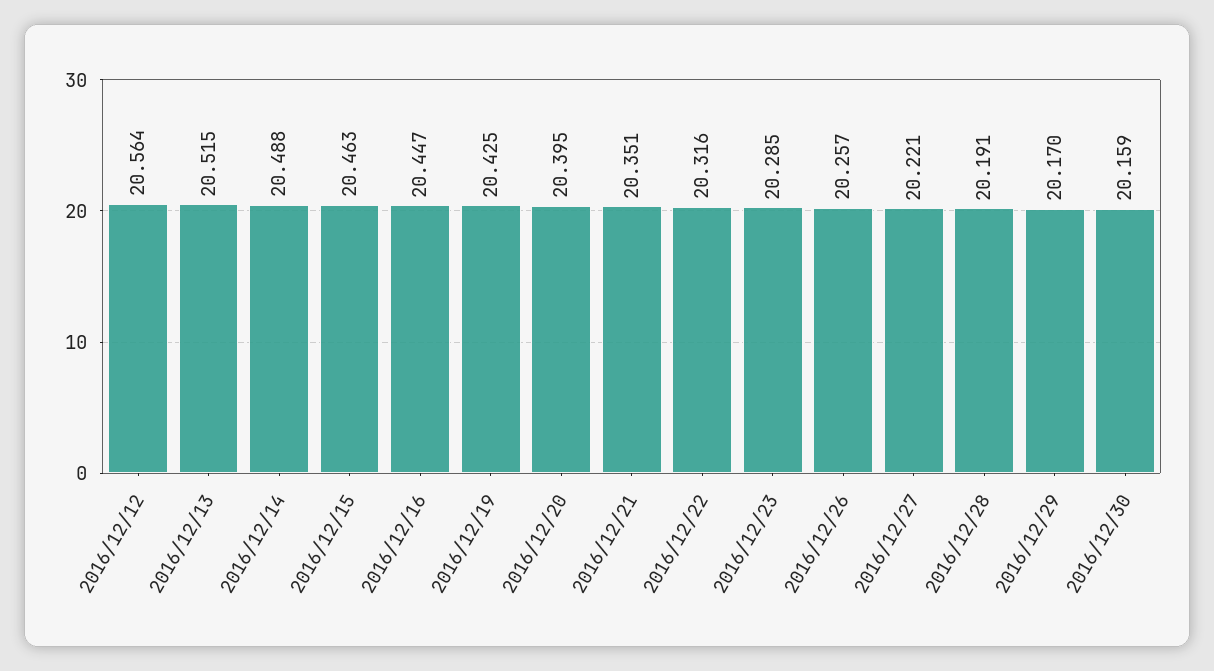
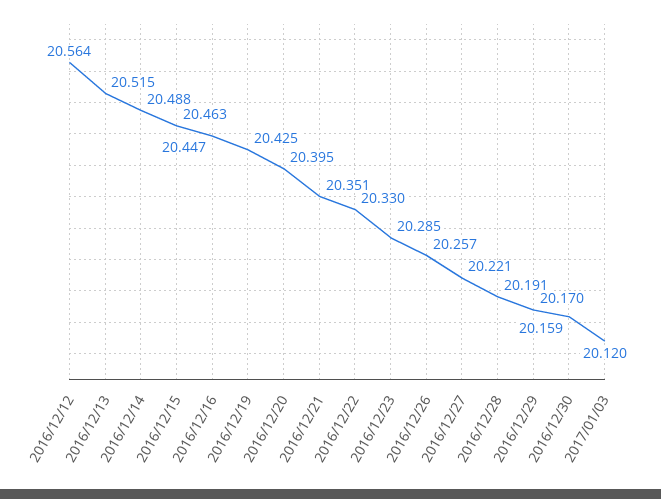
2016/12/22: 20.316 -> 20.33
2017/01/03: none -> 20.12

